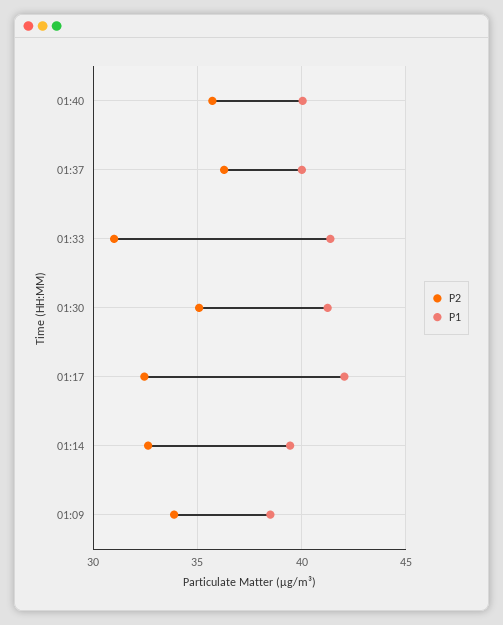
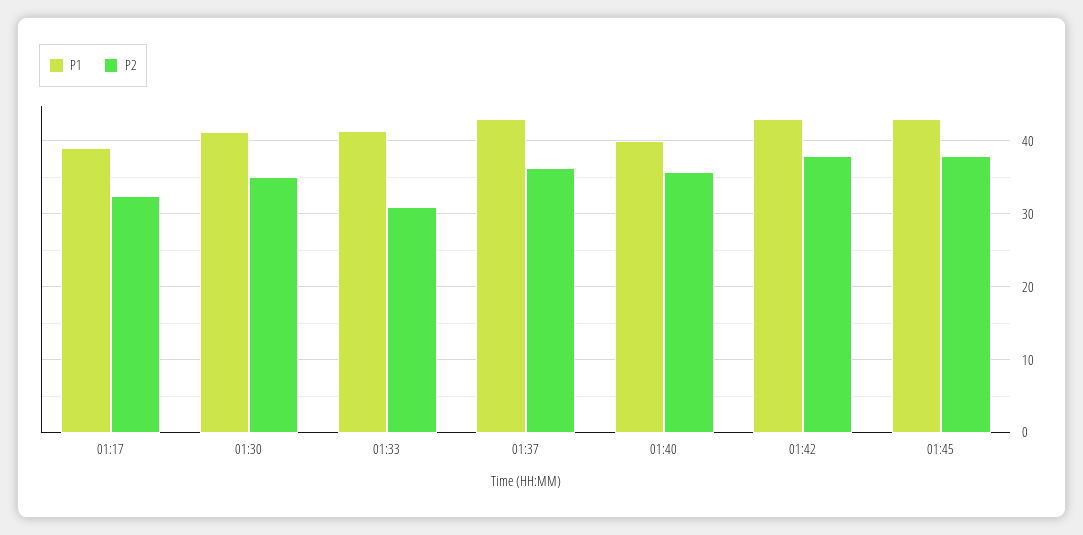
P1, 01:37: 40 -> 43
P1, 01:17: 42 -> 39
P2, 01:14: 32.5 -> none
P1, 01:14: 39.5 -> none
P2, 01:09: 34 -> none
P1, 01:09: 38.5 -> none
P1, 01:42: none -> 43
P2, 01:42: none -> 38
P1, 01:45: none -> 43
P2, 01:45: none -> 38

